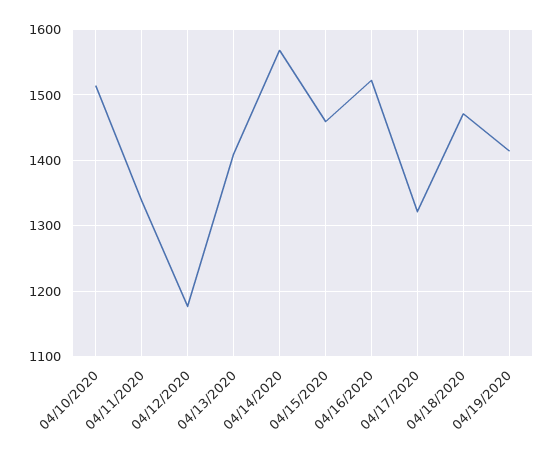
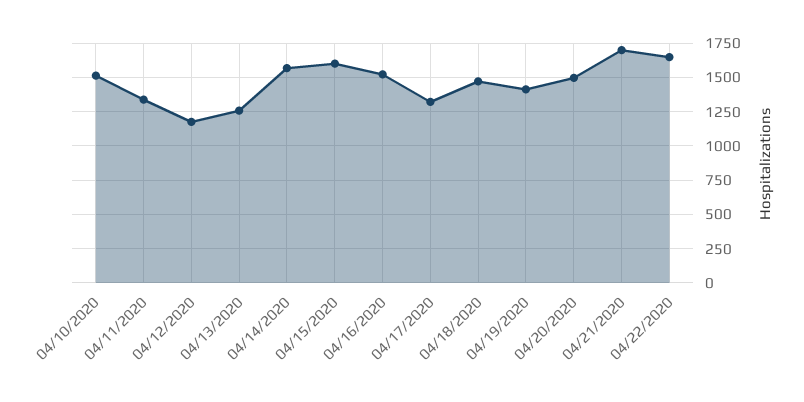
04/13/2020: 1410 -> 1250
04/15/2020: 1460 -> 1600
04/20/2020: none -> 1500
04/21/2020: none -> 1700
04/22/2020: none -> 1650

